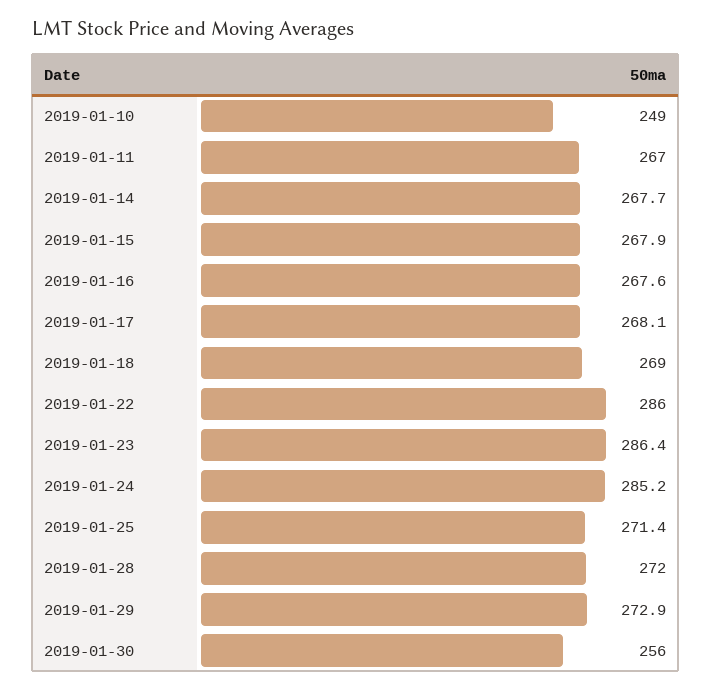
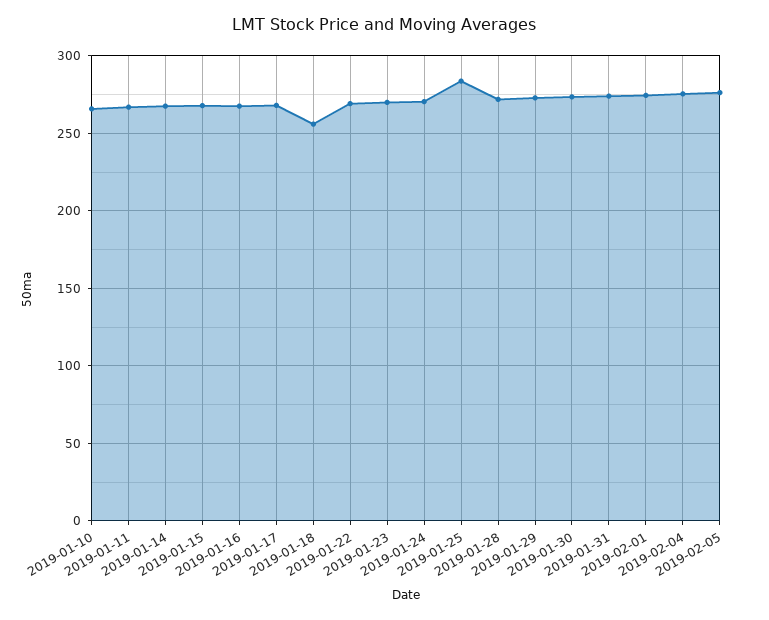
2019-01-10: 249 -> 265
2019-01-18: 269 -> 255
2019-01-22: 286 -> 270
2019-01-23: 286.4 -> 270
2019-01-24: 285.2 -> 270
2019-01-25: 271.4 -> 285
2019-01-30: 256 -> 275
2019-01-31: none -> 275
2019-02-01: none -> 275
2019-02-04: none -> 275
2019-02-05: none -> 275

